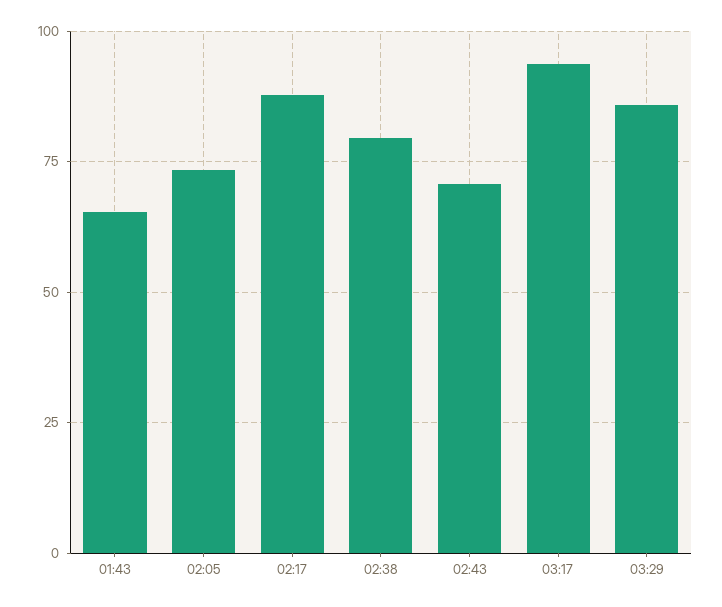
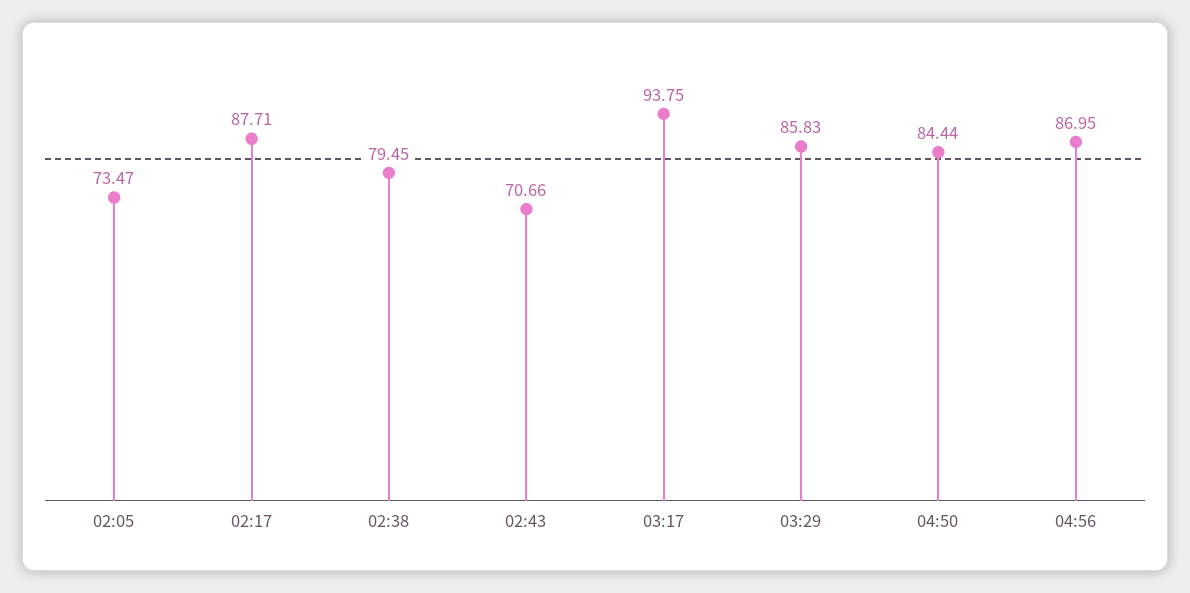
01:43: 65 -> none
04:50: none -> 84.44
04:56: none -> 86.95

